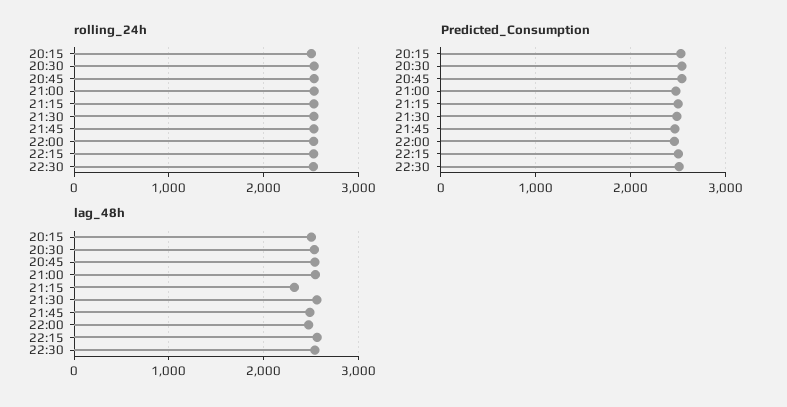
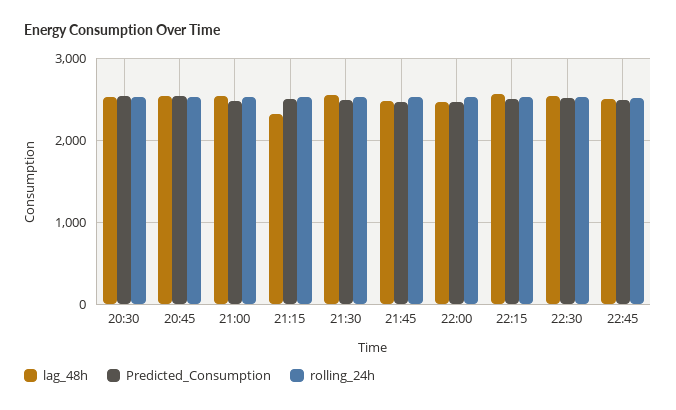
rolling_24h, 20:15: 2500 -> none
Predicted_Consumption, 20:15: 2500 -> none
lag_48h, 20:15: 2500 -> none
lag_48h, 22:45: none -> 2500
Predicted_Consumption, 22:45: none -> 2500
rolling_24h, 22:45: none -> 2500

